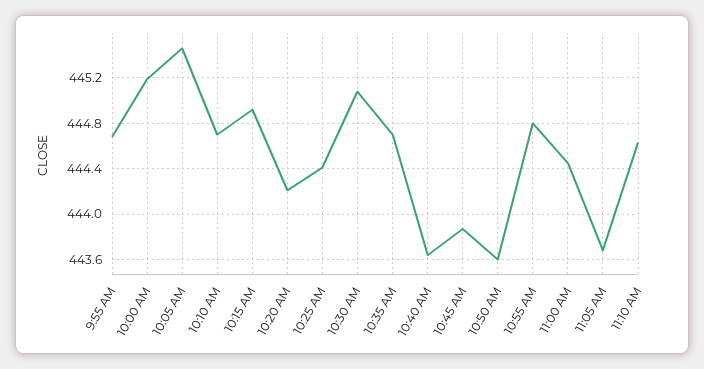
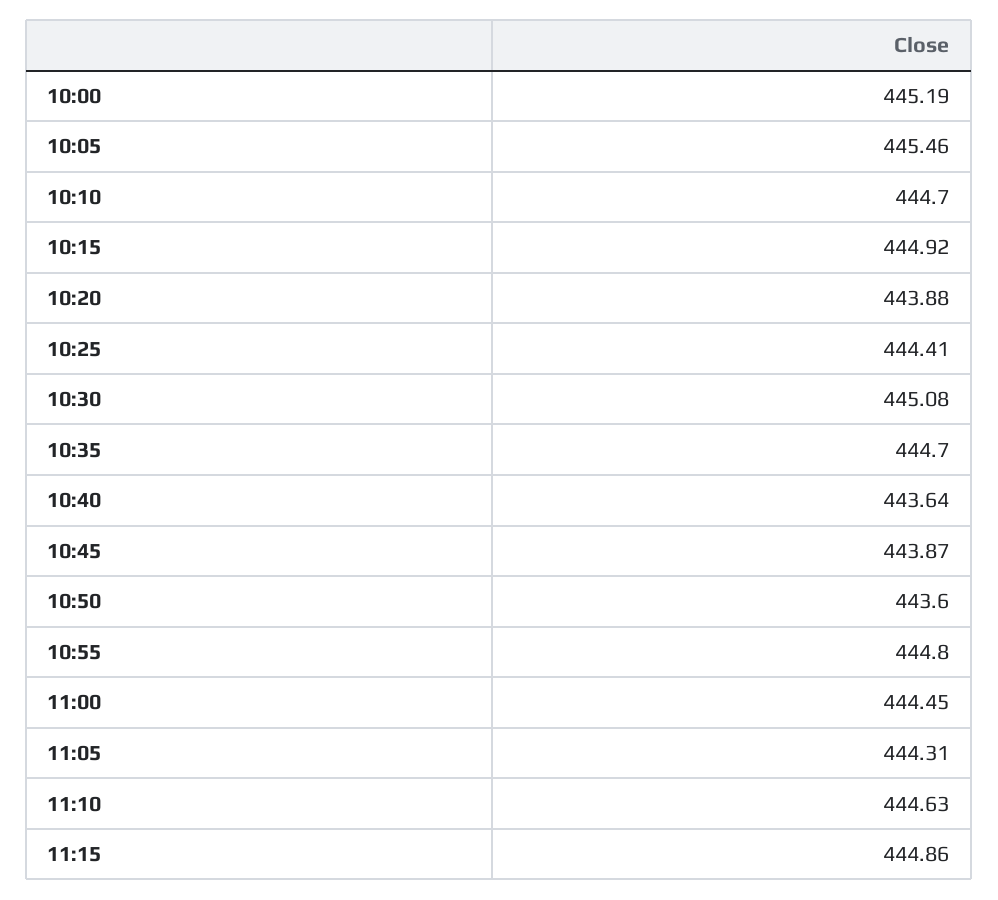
9:55 AM: 444.7 -> none
10:20 AM: 444.2 -> 443.88
11:05 AM: 443.7 -> 444.31
11:15: none -> 444.86

